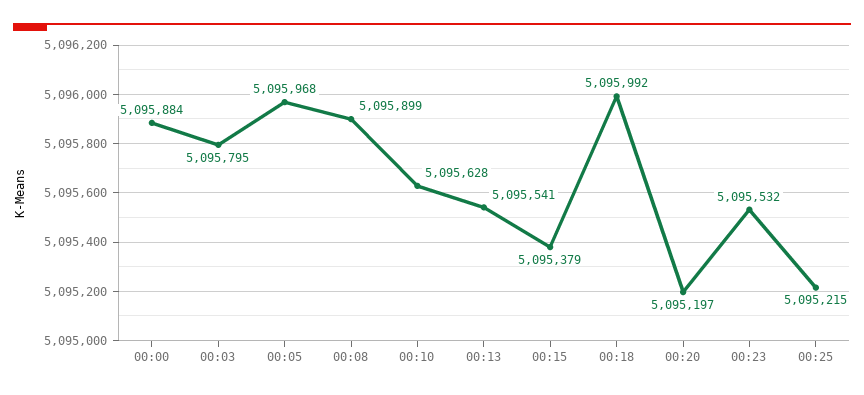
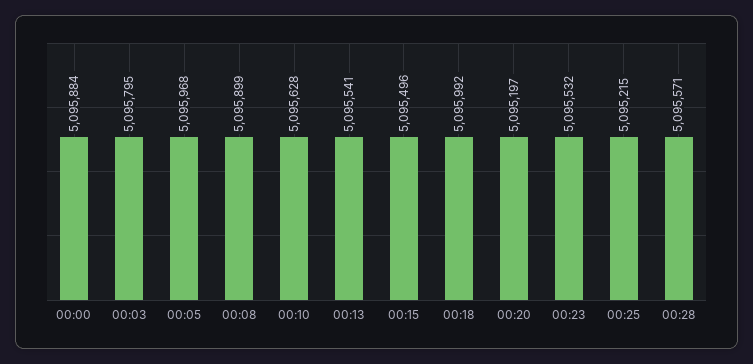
00:15: 5095379 -> 5095496
00:28: none -> 5095571

